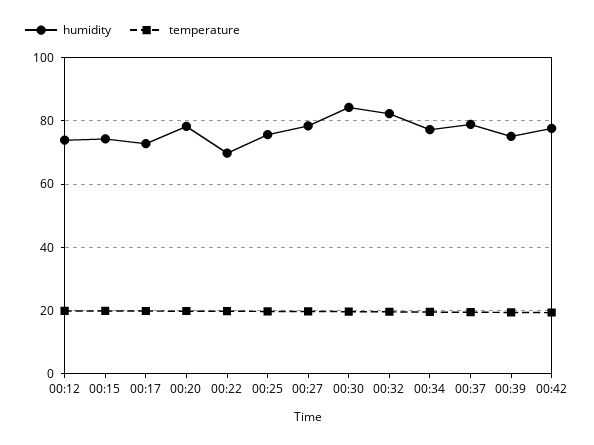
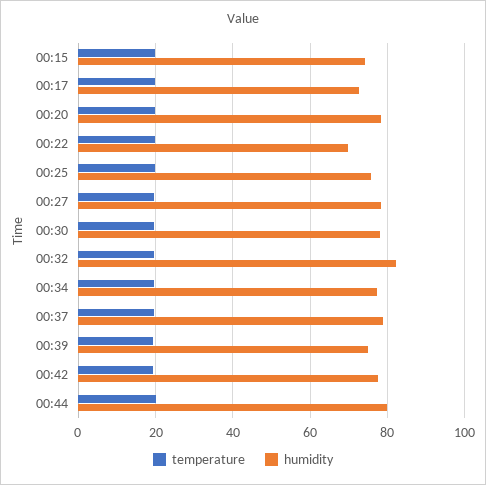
humidity, 00:12: 74 -> none
temperature, 00:12: 20 -> none
humidity, 00:30: 84 -> 78
temperature, 00:44: none -> 20
humidity, 00:44: none -> 80

